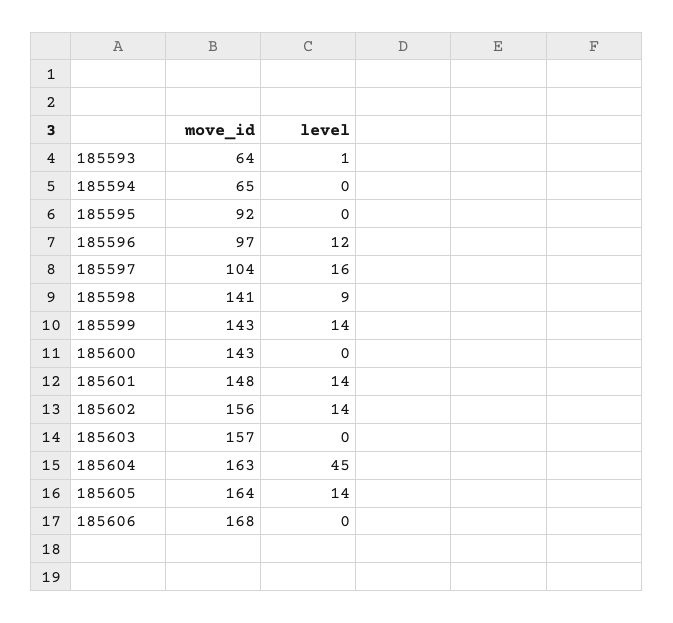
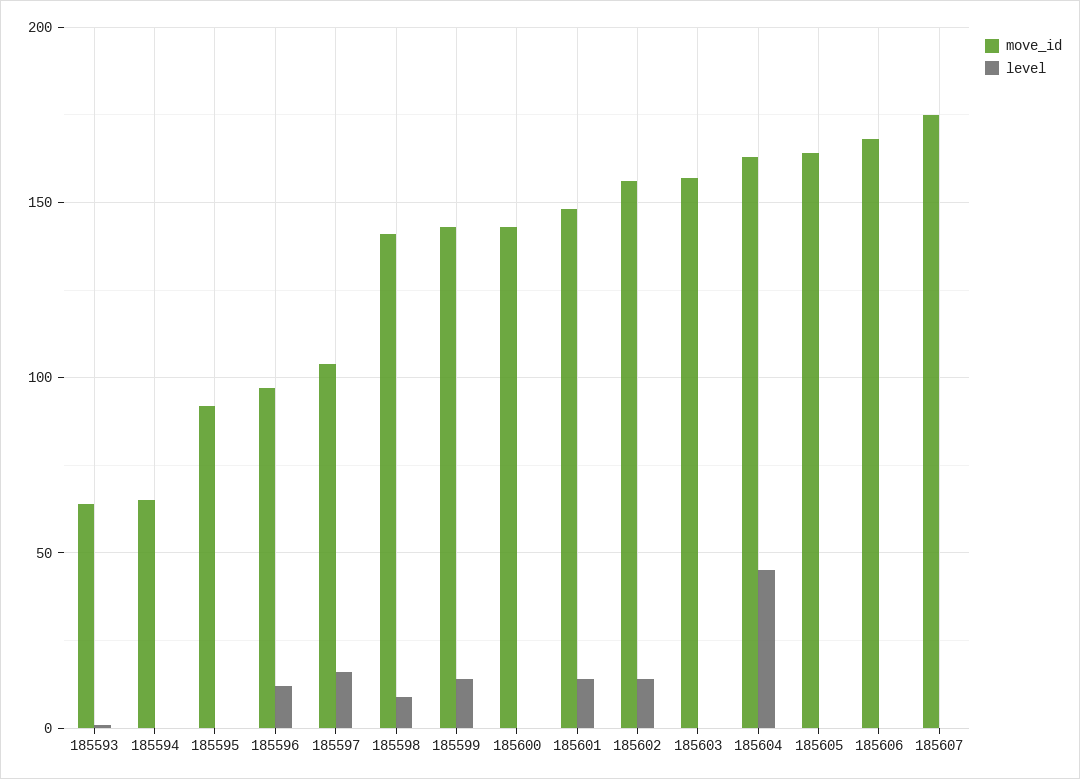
level, 185605: 14 -> 0
move_id, 185607: none -> 175
level, 185607: none -> 0

